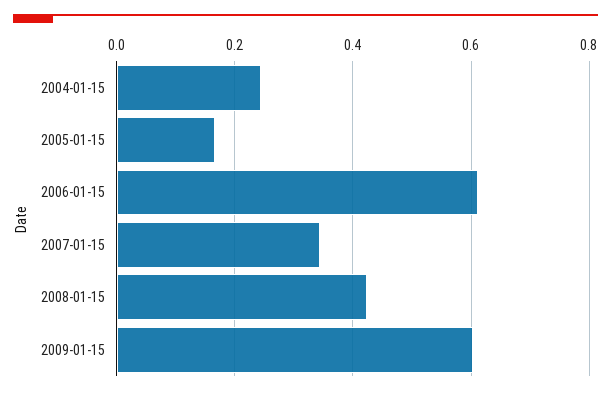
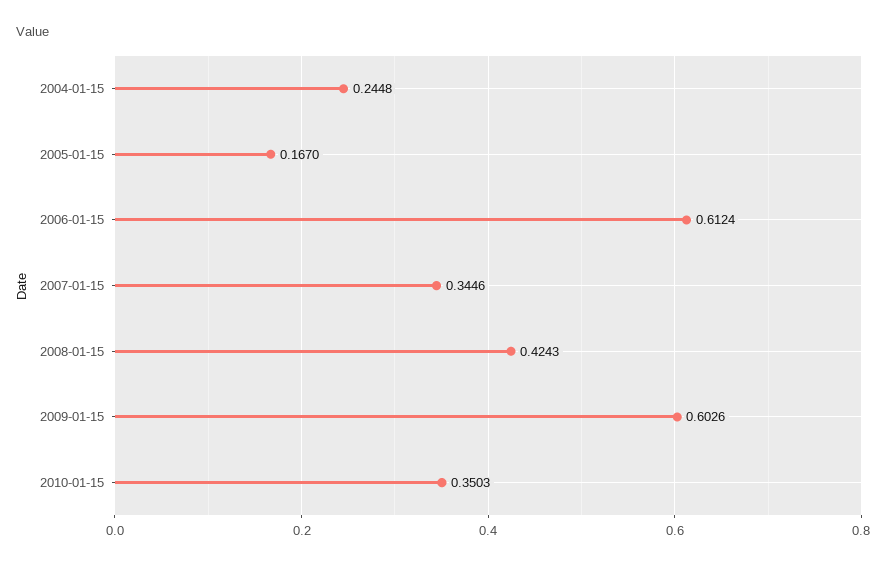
2010-01-15: none -> 0.3503

